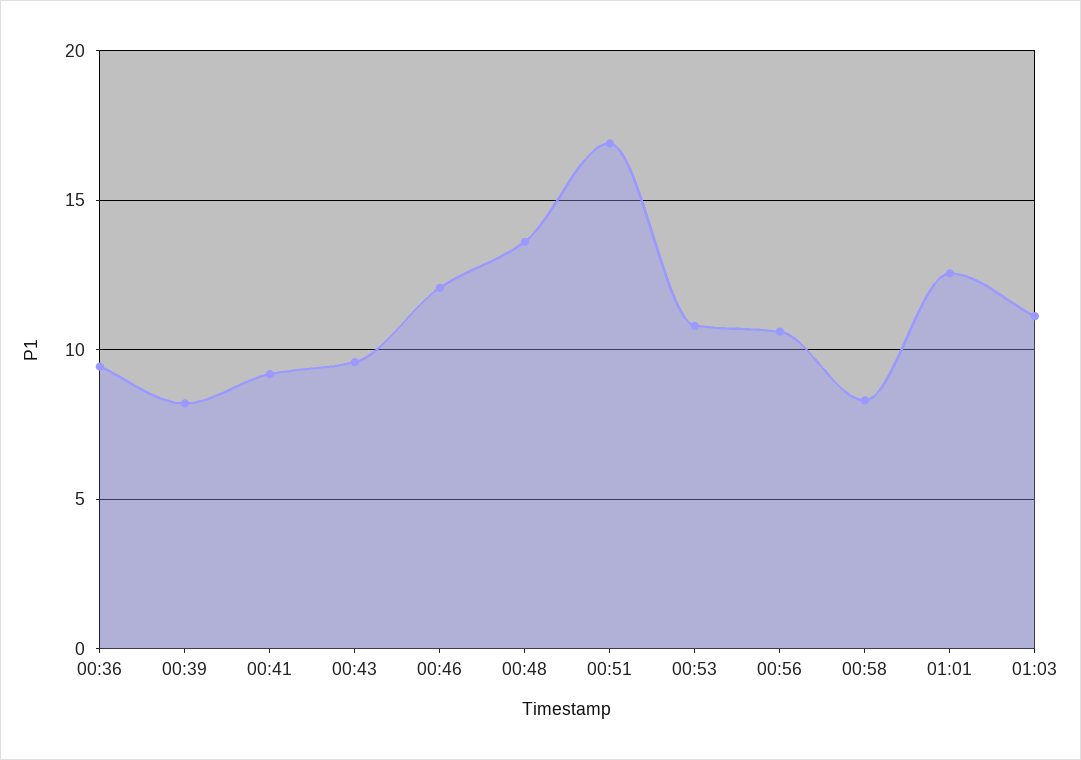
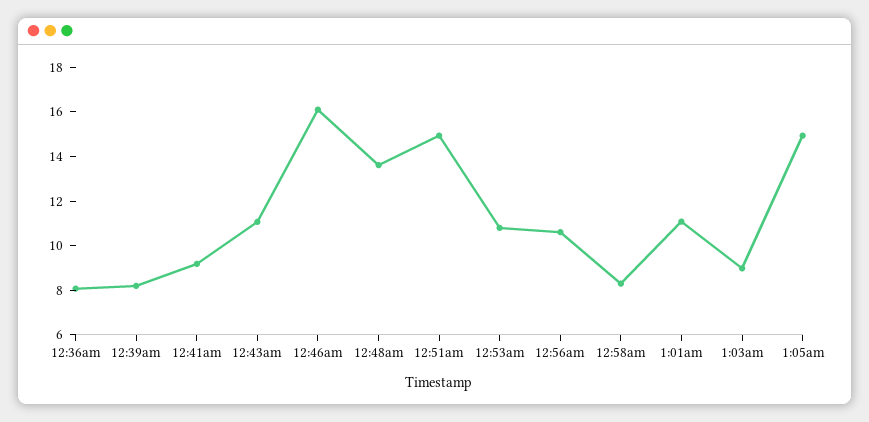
00:36: 9.5 -> 8
00:43: 9.5 -> 11
00:46: 12 -> 16
00:51: 17 -> 15
01:01: 12.5 -> 11
01:03: 11 -> 9
1:05am: none -> 15

